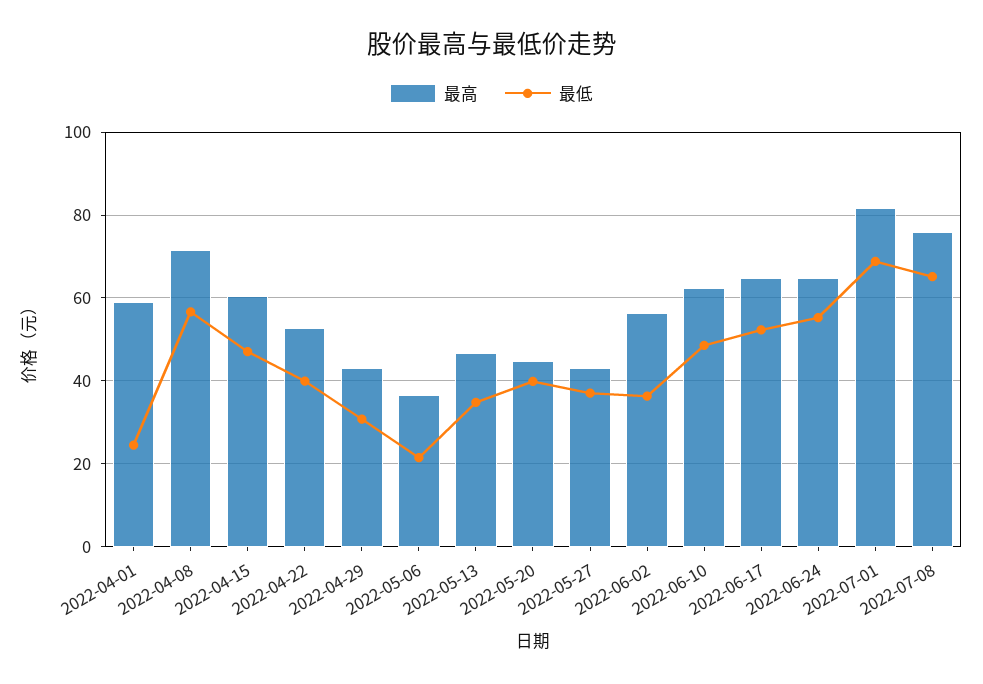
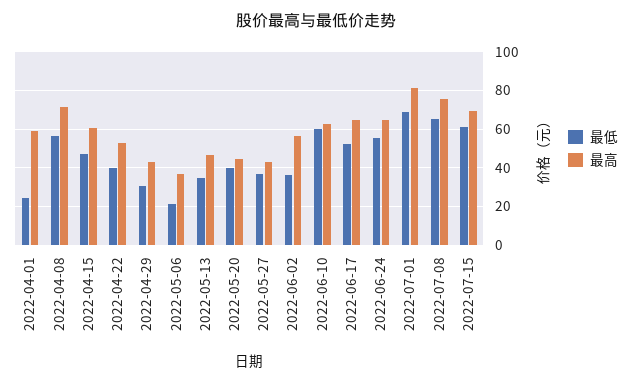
最低, 2022-06-10: 48 -> 60
最低, 2022-07-15: none -> 60
最高, 2022-07-15: none -> 70

